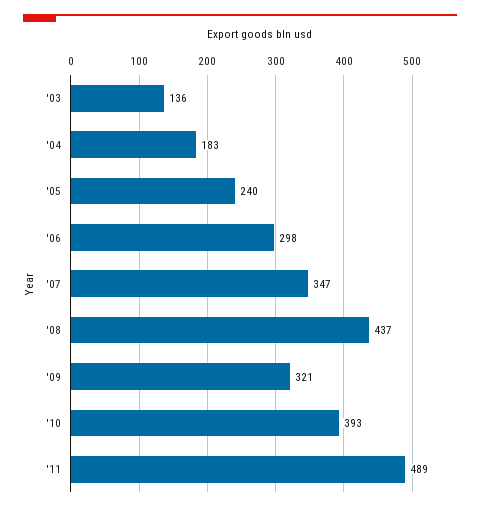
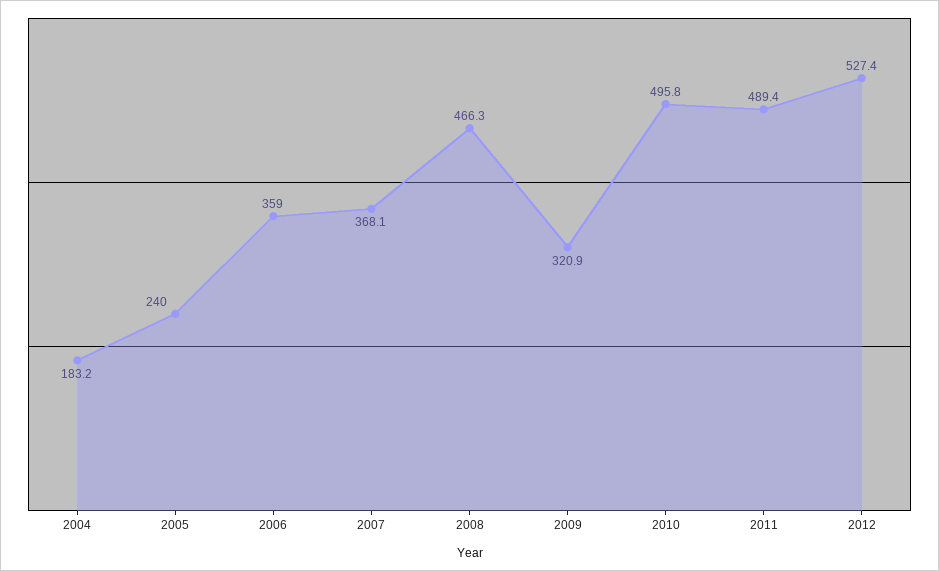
'03: 136 -> none
'06: 298 -> 359
'07: 347 -> 368.1
'08: 437 -> 466.3
'10: 393 -> 495.8
2012: none -> 527.4

